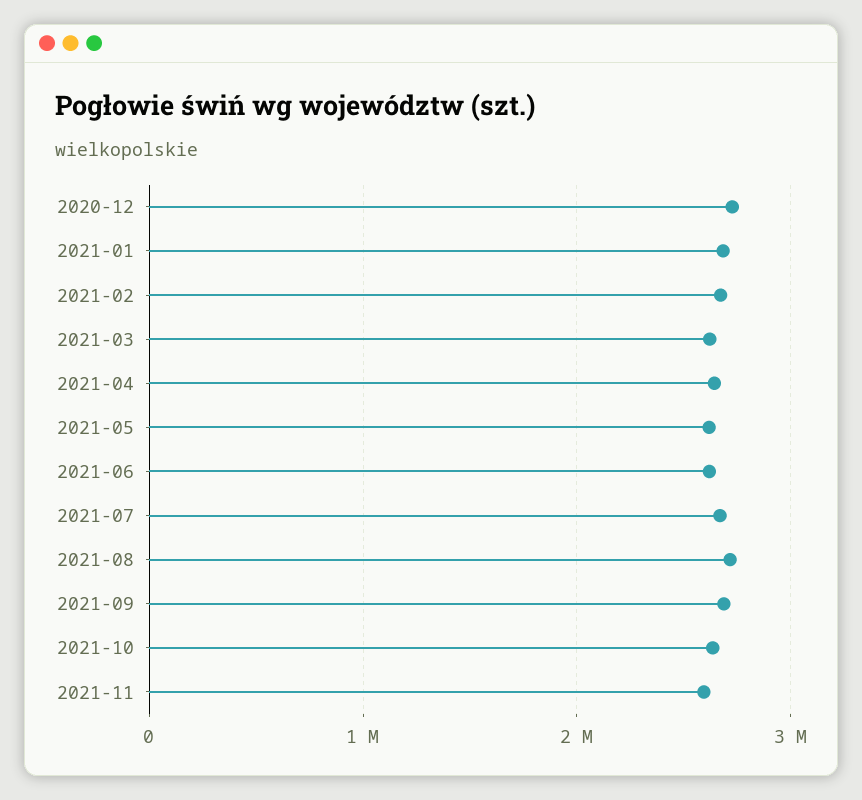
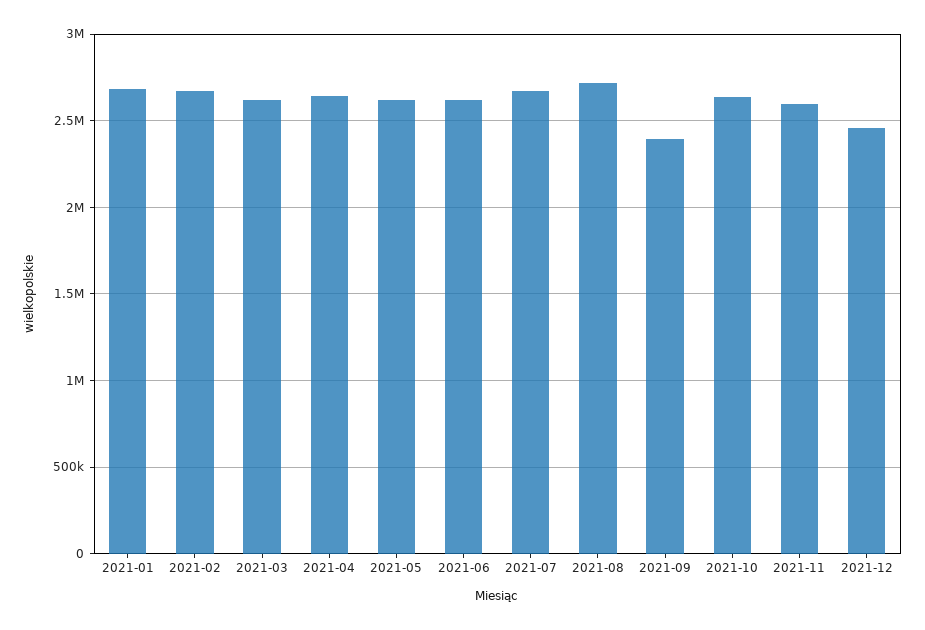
2020-12: 2700000 -> none
2021-09: 2700000 -> 2400000
2021-12: none -> 2450000

